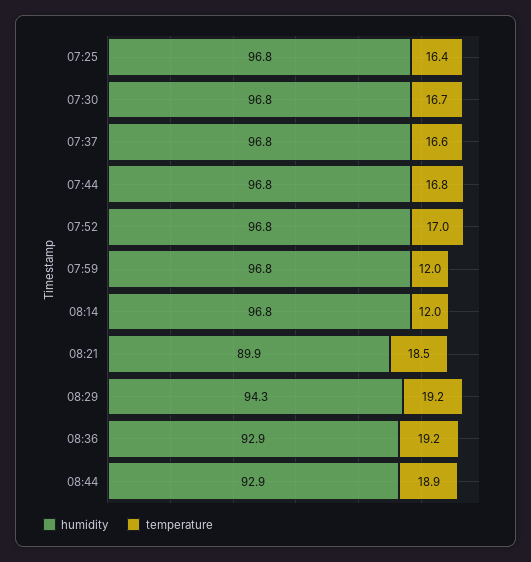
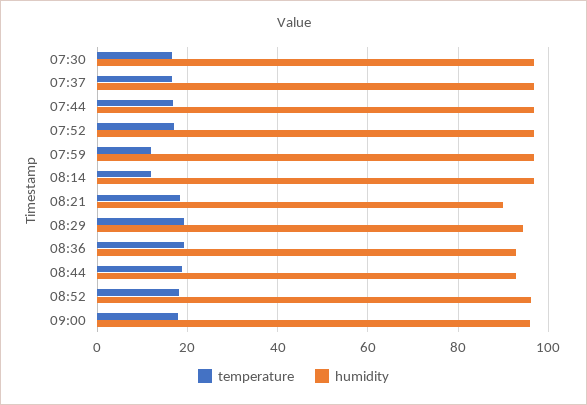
humidity, 07:25: 96.8 -> none
temperature, 07:25: 16.4 -> none
temperature, 08:52: none -> 18
humidity, 08:52: none -> 96
temperature, 09:00: none -> 18
humidity, 09:00: none -> 96

